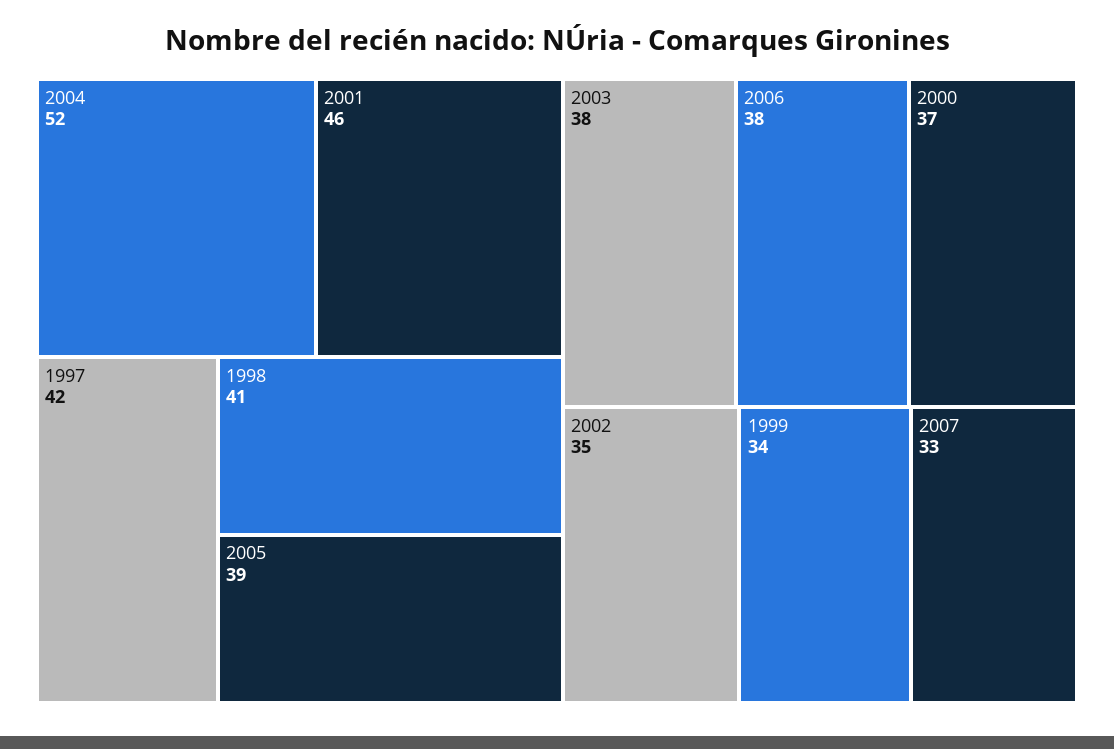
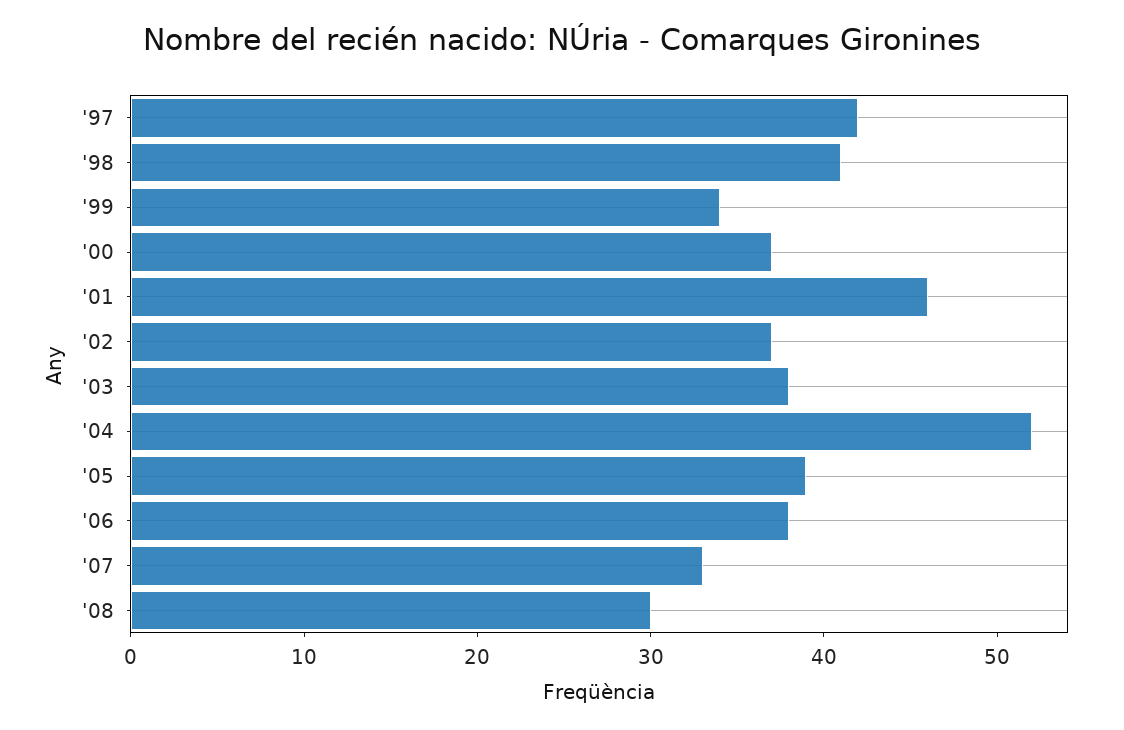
2002: 35 -> 37
'08: none -> 30

